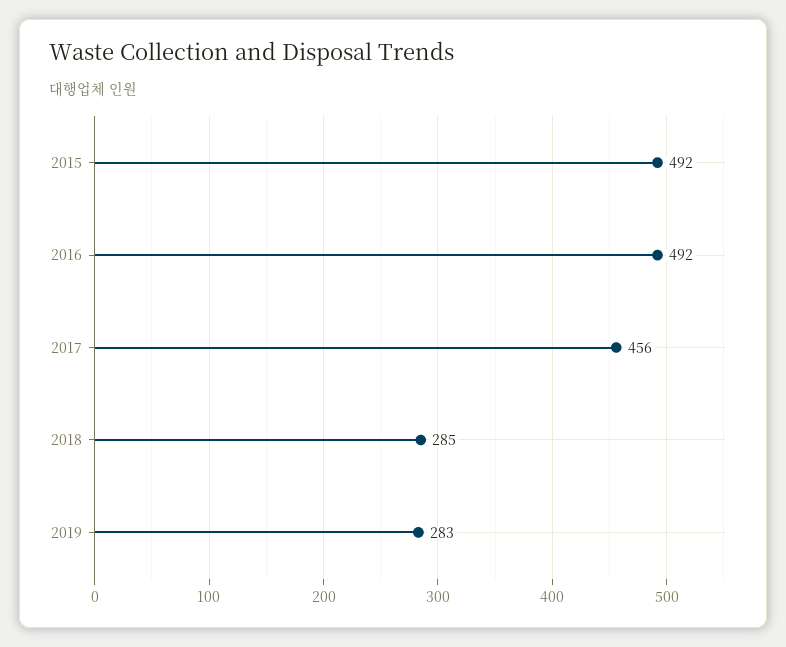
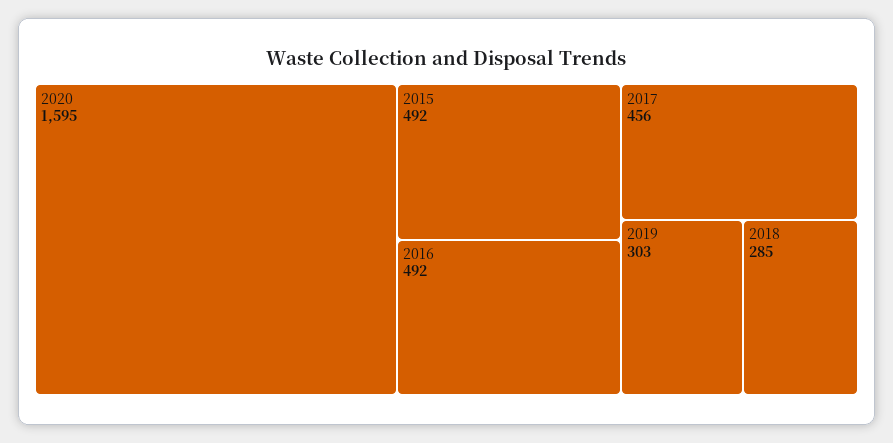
2019: 283 -> 303
2020: none -> 1595

